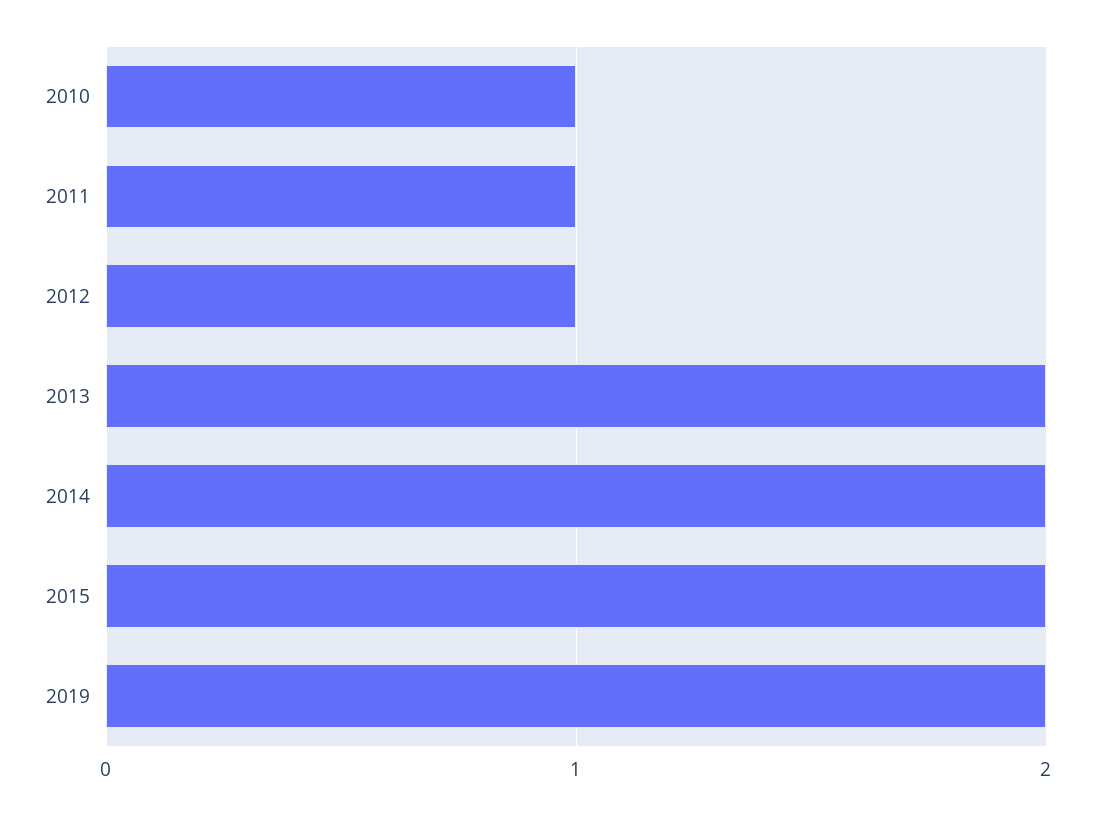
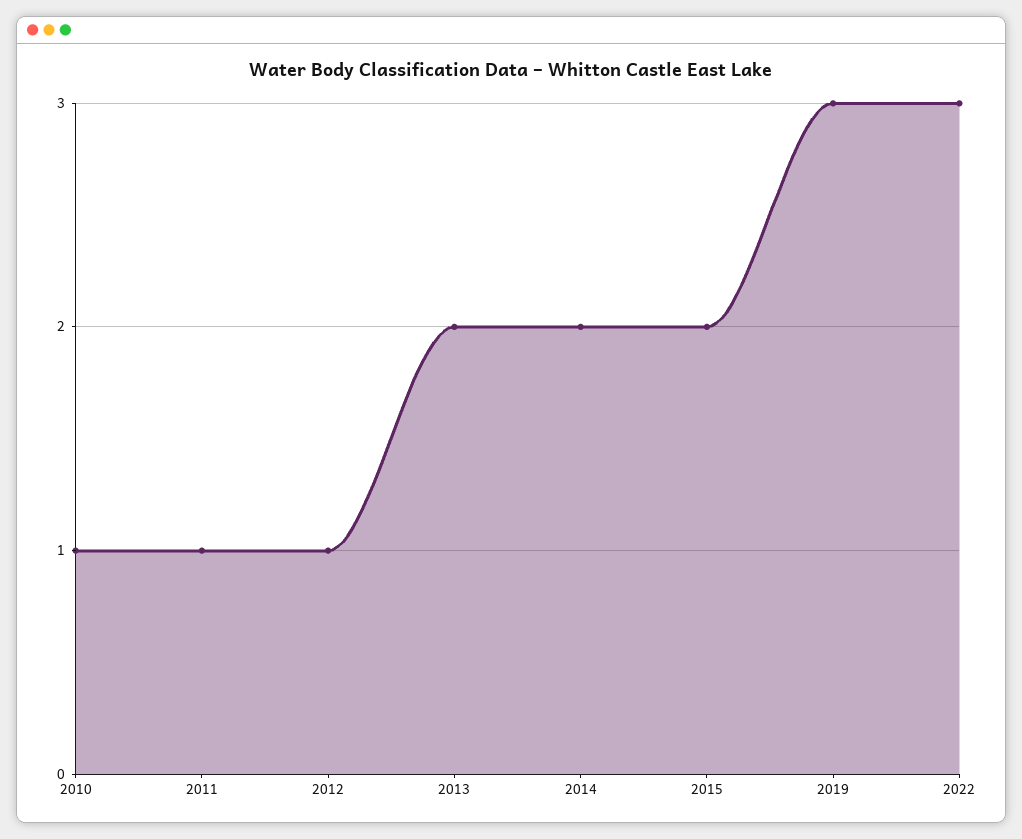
2019: 2 -> 3
2022: none -> 3

